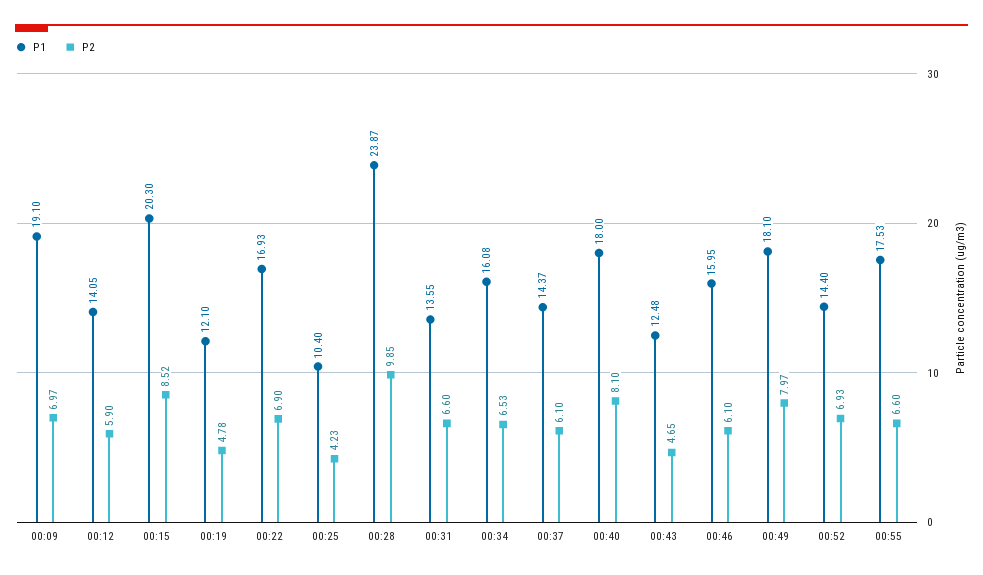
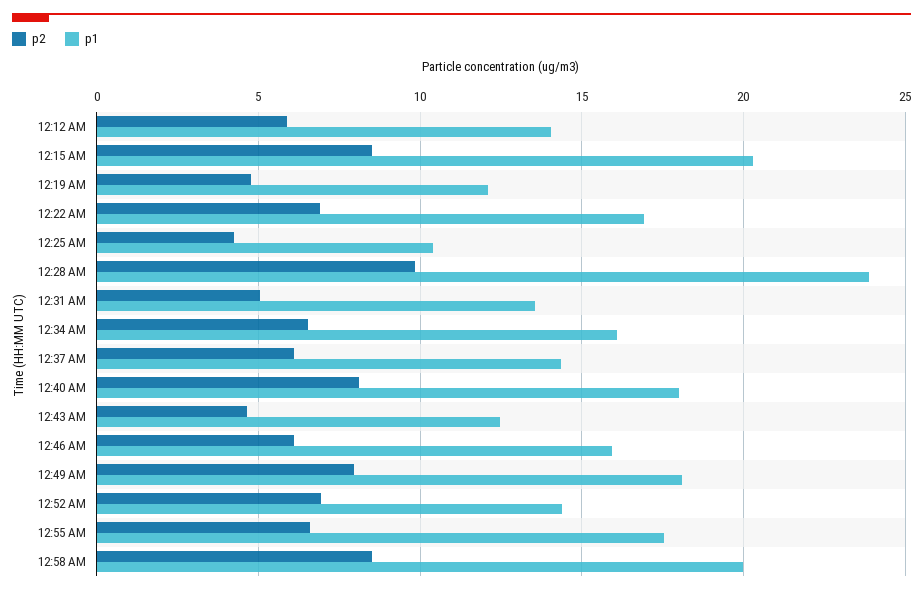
P1, 00:09: 19.1 -> none
P2, 00:09: 6.97 -> none
P2, 00:31: 6.6 -> 5
P2, 12:58 AM: none -> 8.5
P1, 12:58 AM: none -> 20

